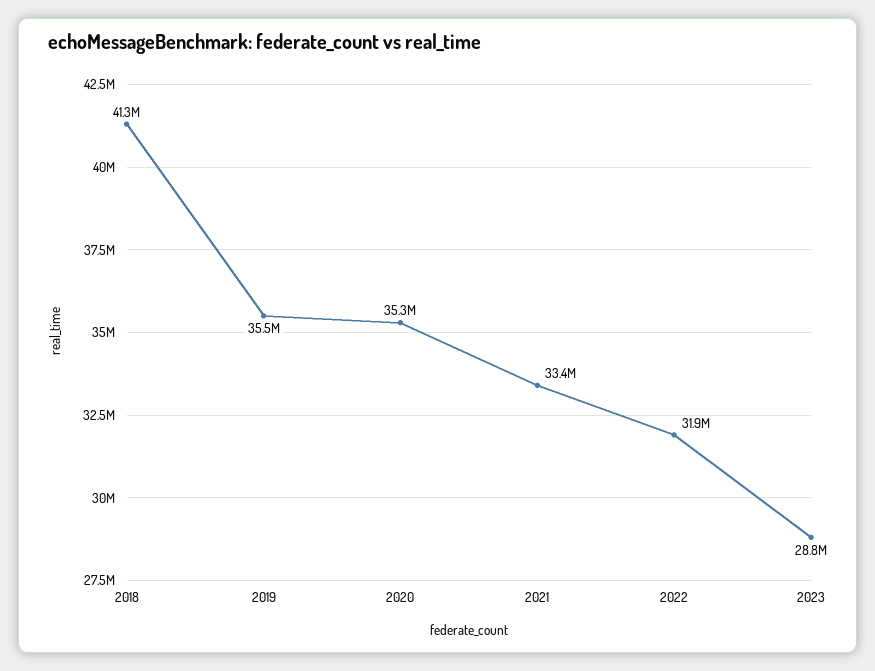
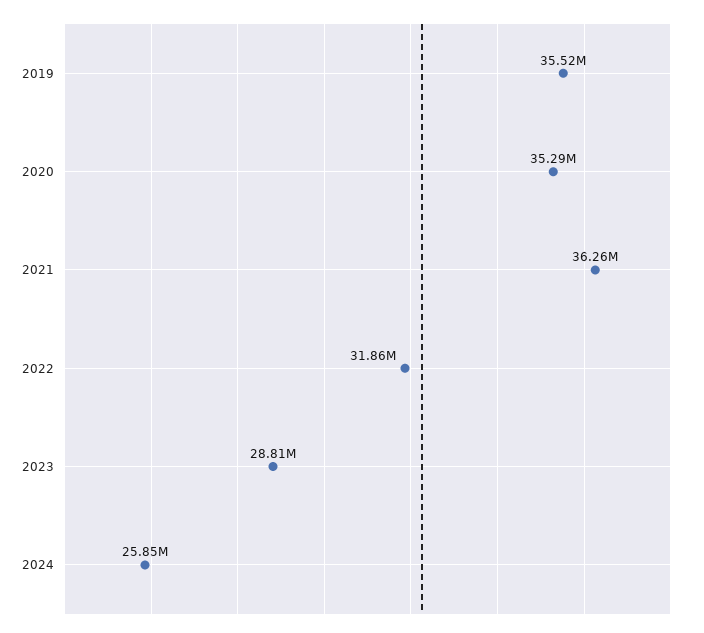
2018: 41300000 -> none
2021: 33400000 -> 36260000
2024: none -> 25850000

